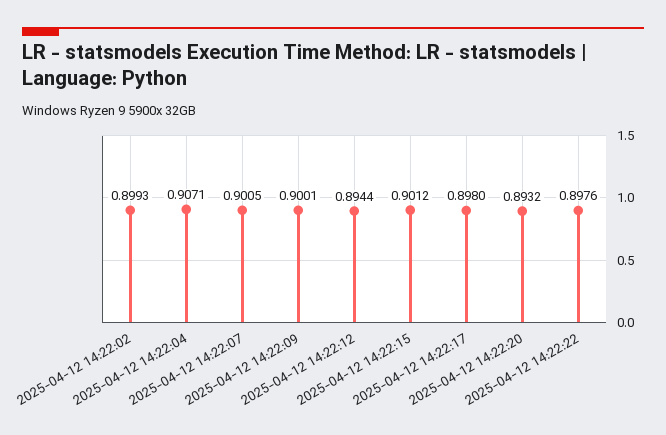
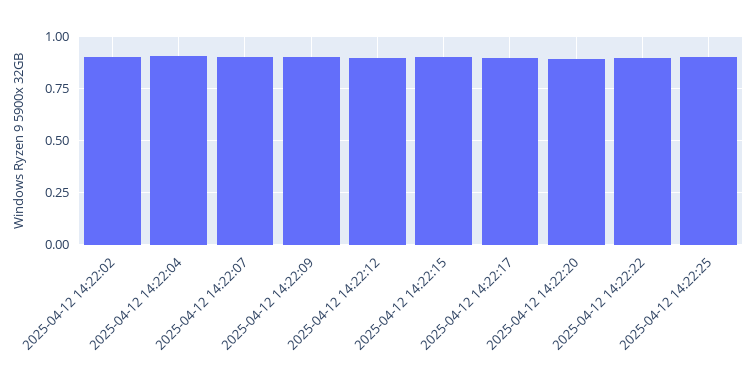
2025-04-12 14:22:25: none -> 0.9

